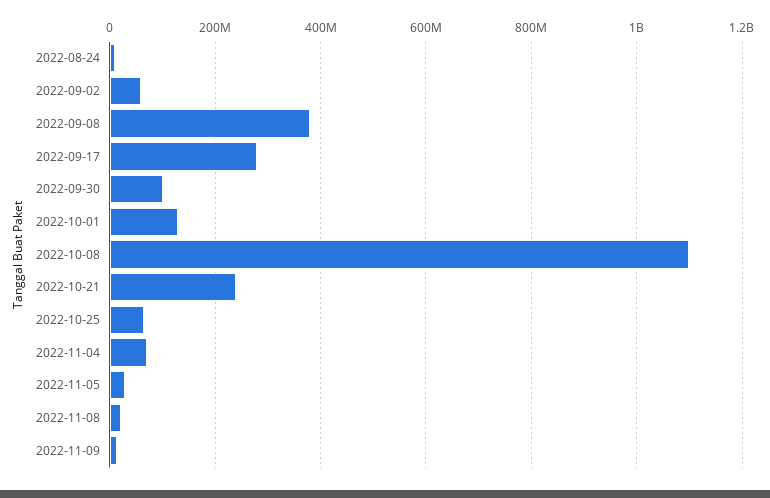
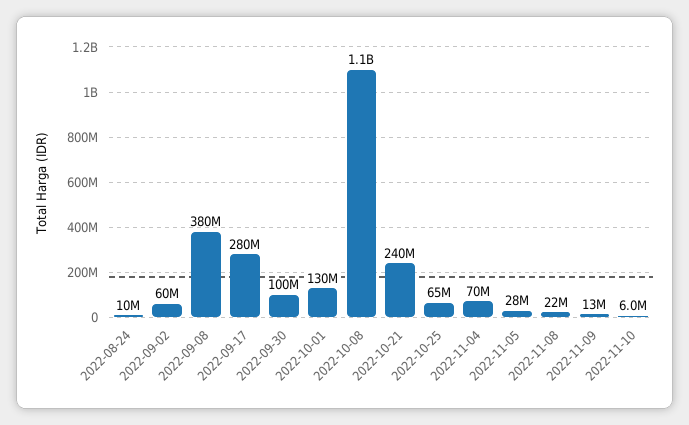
2022-11-10: none -> 6000000

